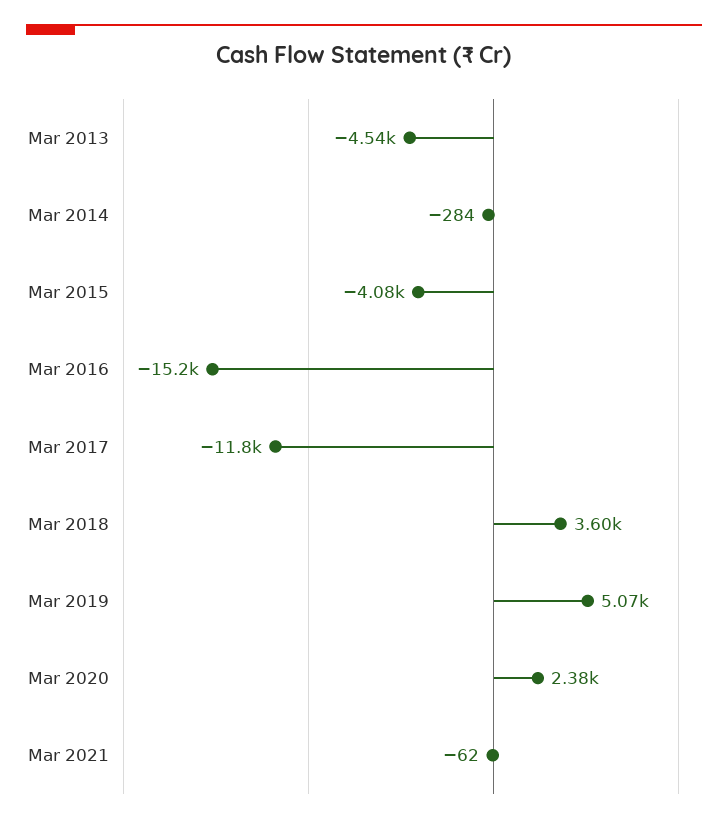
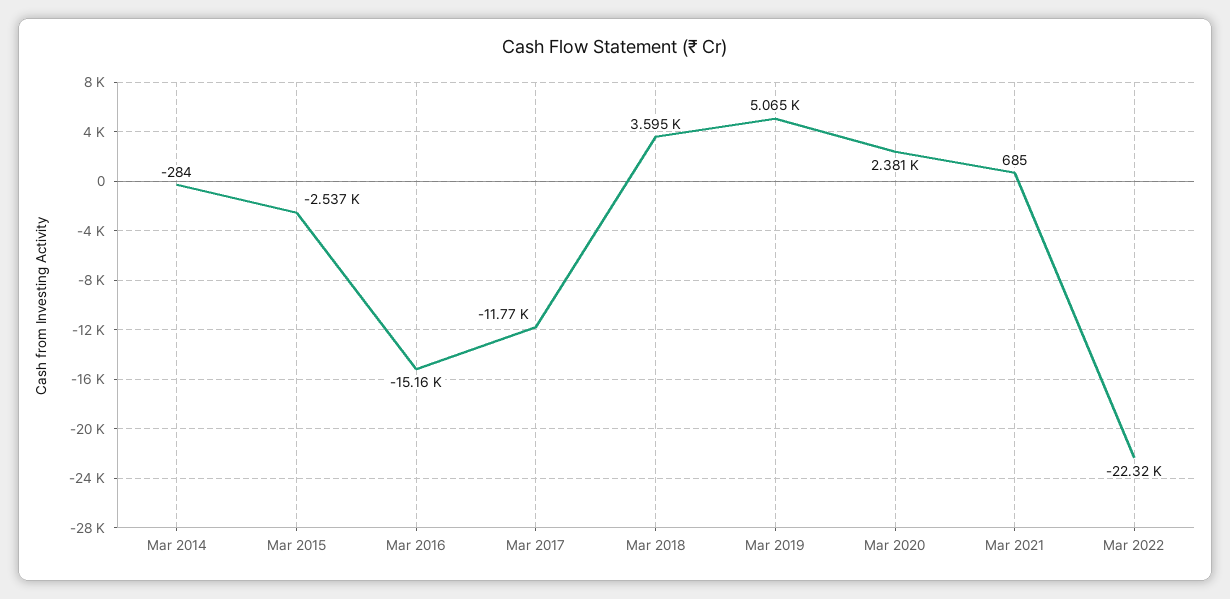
Mar 2013: -4540 -> none
Mar 2015: -4080 -> -2537
Mar 2021: -62 -> 685
Mar 2022: none -> -22320

